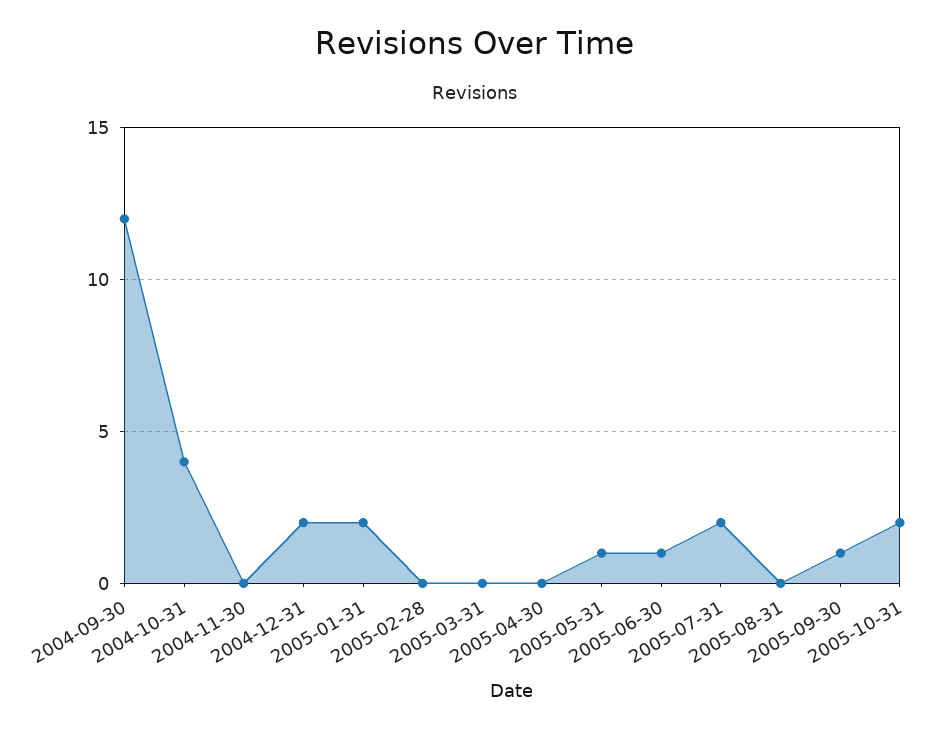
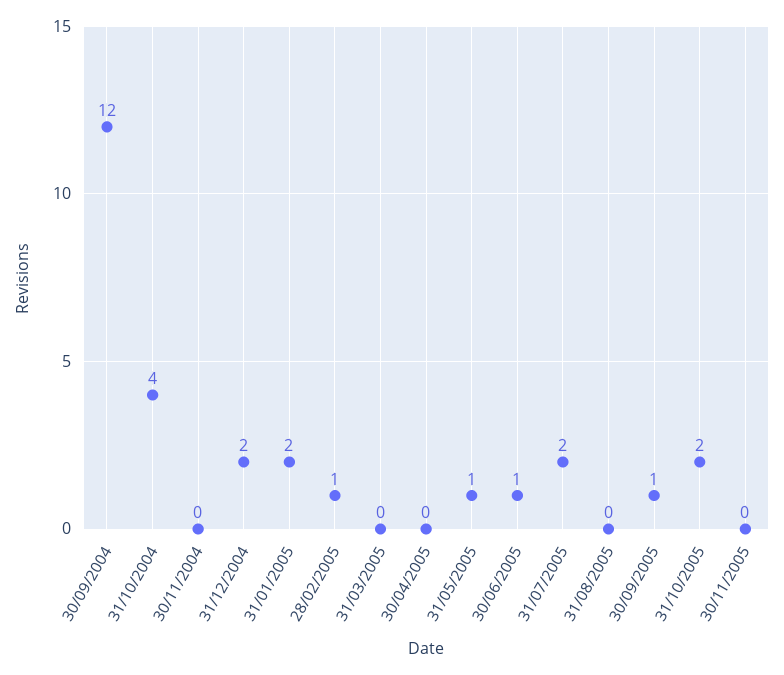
2005-02-28: 0 -> 1
30/11/2005: none -> 0

